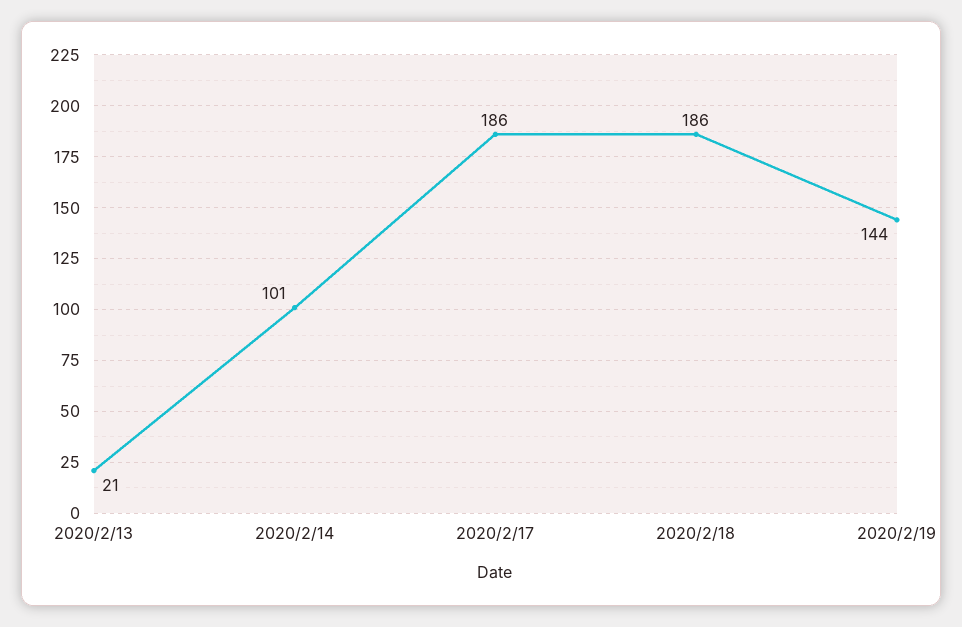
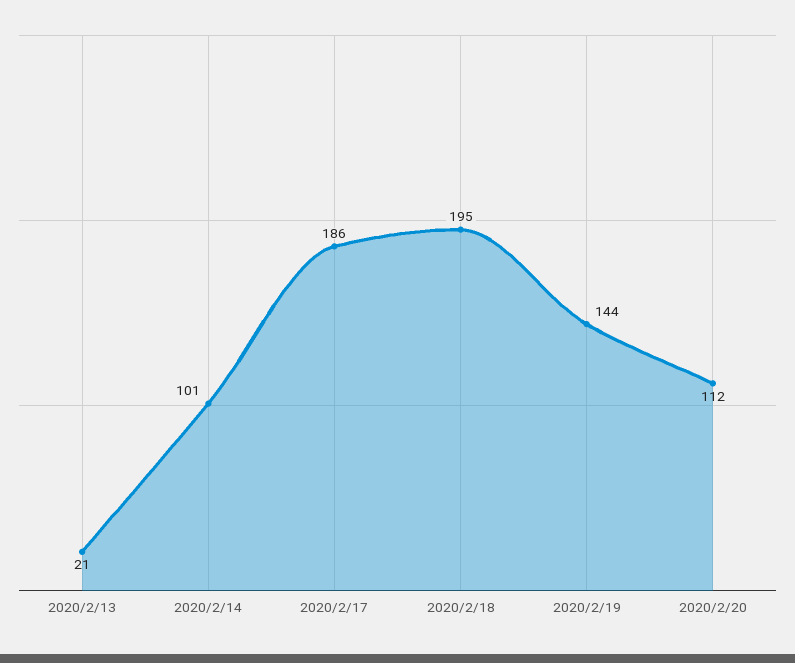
2020/2/18: 186 -> 195
2020/2/20: none -> 112

